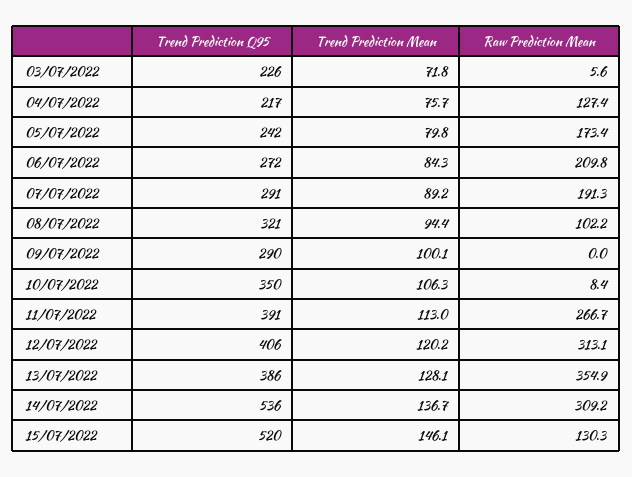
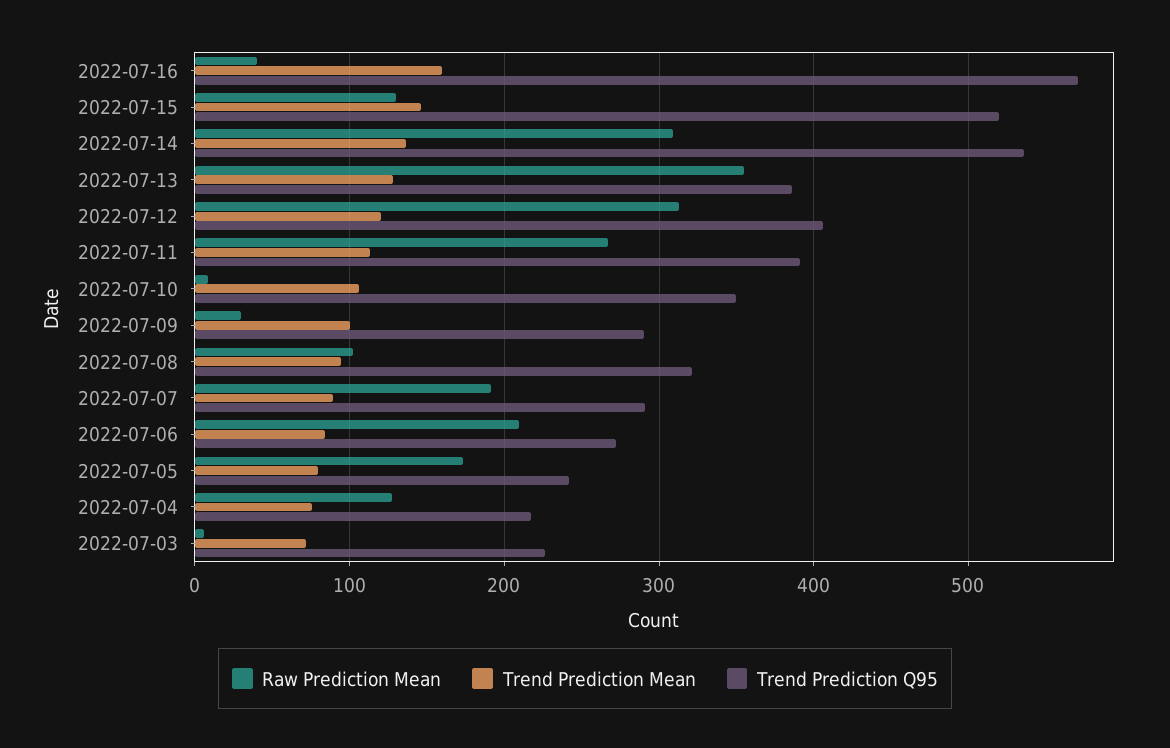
Raw Prediction Mean, 09/07/2022: 0 -> 30
Raw Prediction Mean, 2022-07-16: none -> 40
Trend Prediction Mean, 2022-07-16: none -> 160
Trend Prediction Q95, 2022-07-16: none -> 570

